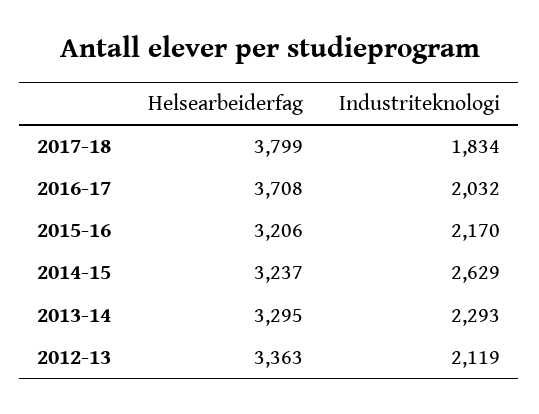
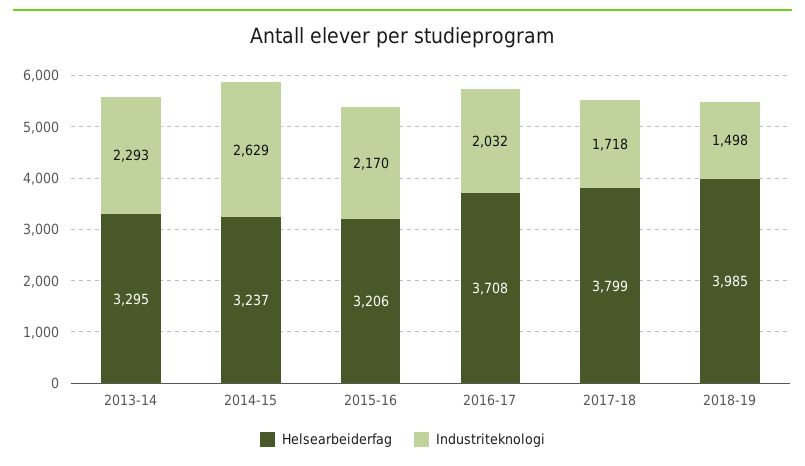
Industriteknologi, 2017-18: 1834 -> 1718
Helsearbeiderfag, 2012-13: 3363 -> none
Industriteknologi, 2012-13: 2119 -> none
Helsearbeiderfag, 2018-19: none -> 3985
Industriteknologi, 2018-19: none -> 1498

